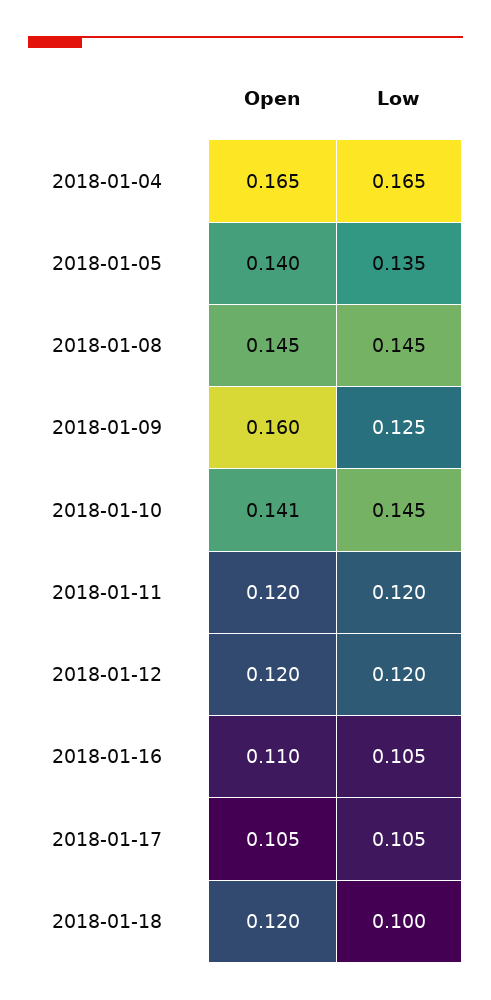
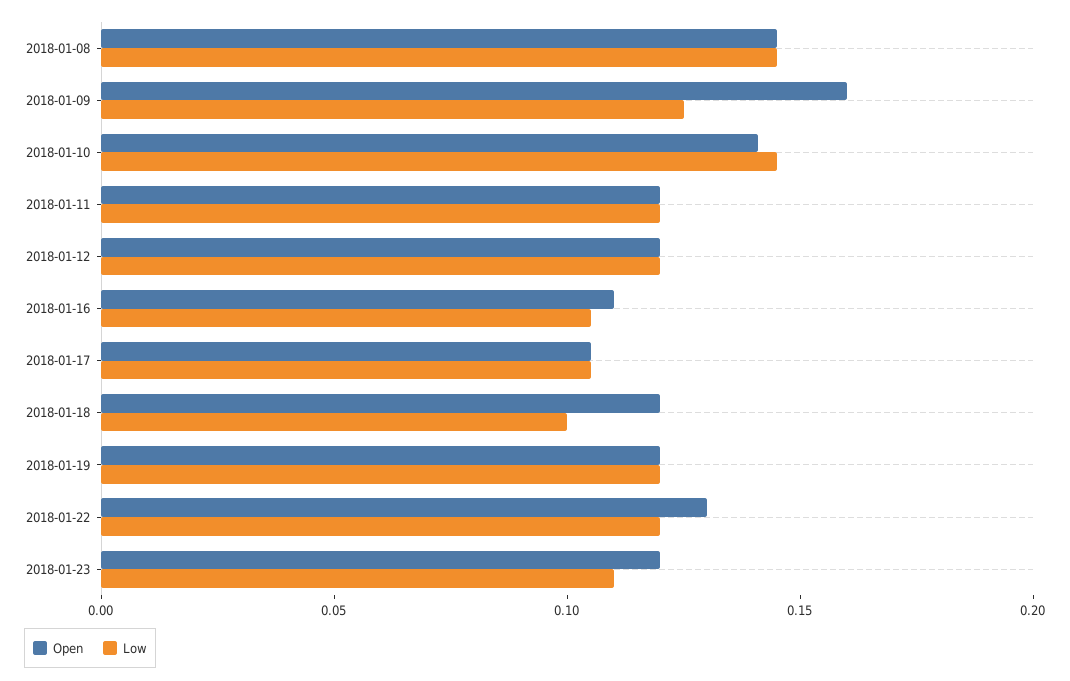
Open, 2018-01-04: 0.165 -> none
Low, 2018-01-04: 0.165 -> none
Open, 2018-01-05: 0.14 -> none
Low, 2018-01-05: 0.135 -> none
Open, 2018-01-19: none -> 0.12
Low, 2018-01-19: none -> 0.12
Open, 2018-01-22: none -> 0.13
Low, 2018-01-22: none -> 0.12
Open, 2018-01-23: none -> 0.12
Low, 2018-01-23: none -> 0.11

